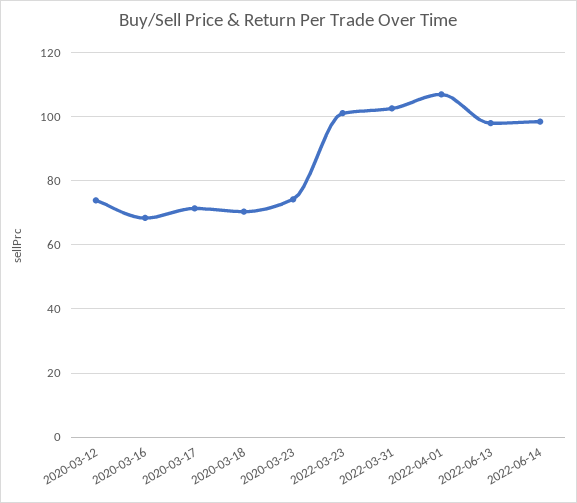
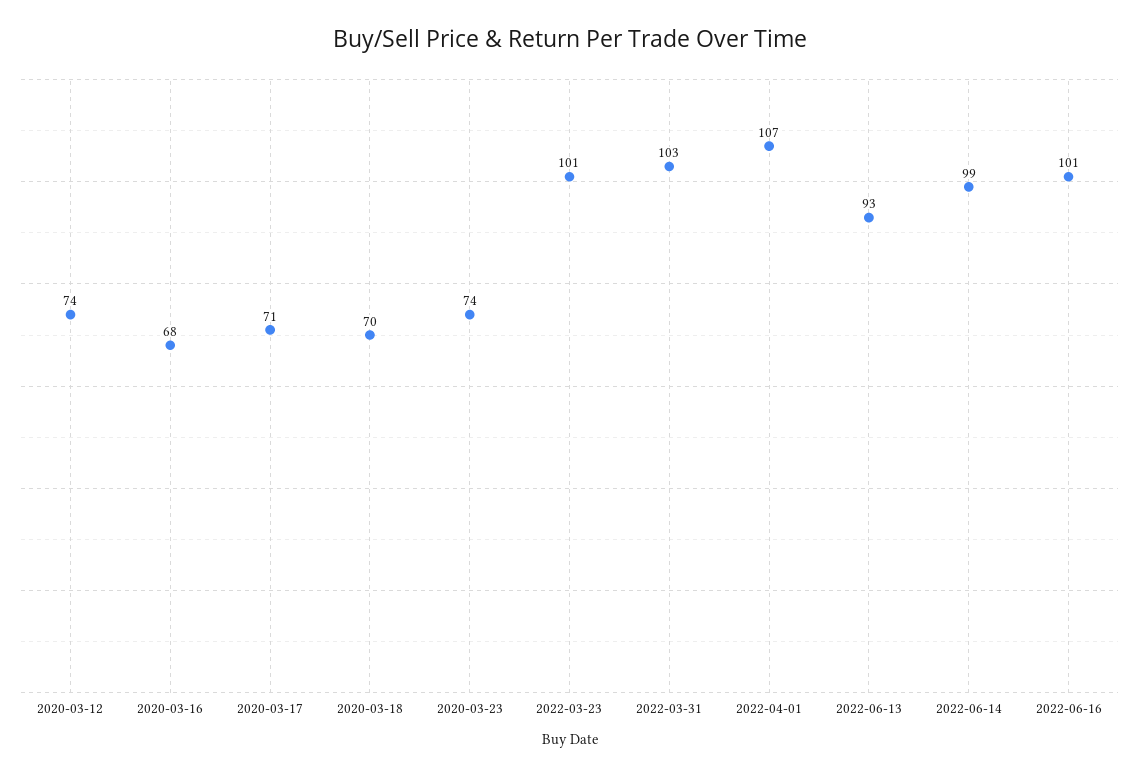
2022-06-13: 98 -> 93
2022-06-16: none -> 101

